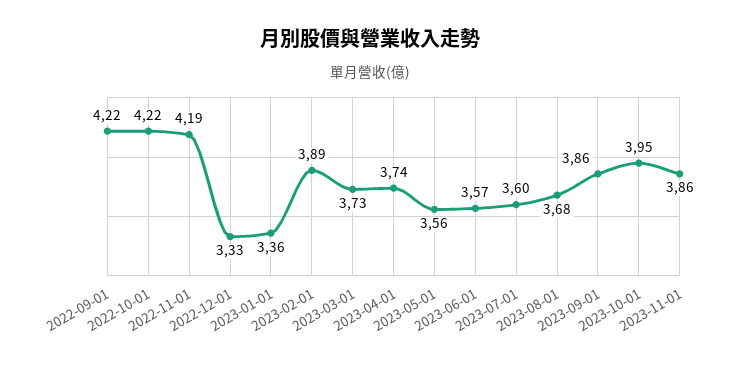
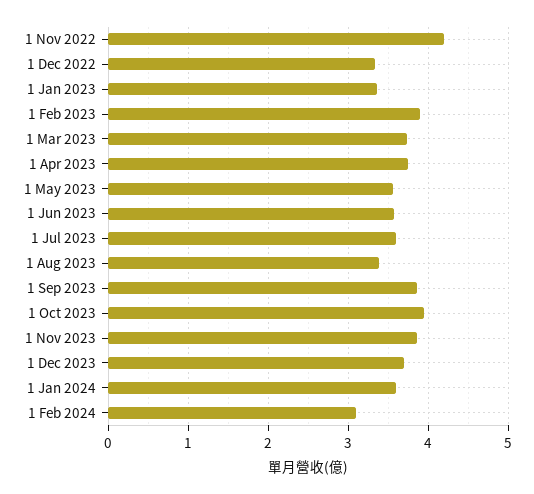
2022-09-01: 4.22 -> none
2022-10-01: 4.22 -> none
2023-08-01: 3.68 -> 3.4
1 Dec 2023: none -> 3.7
1 Jan 2024: none -> 3.6
1 Feb 2024: none -> 3.1

